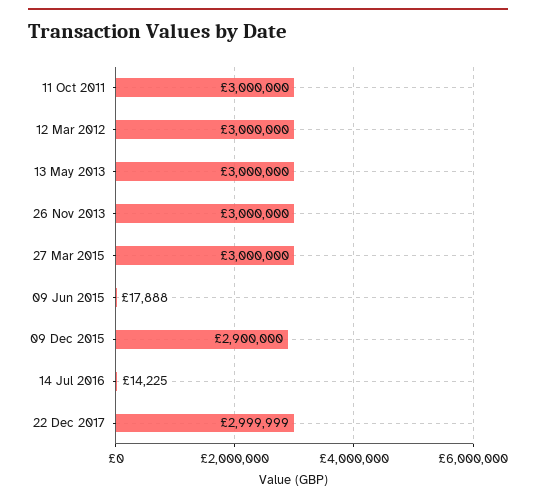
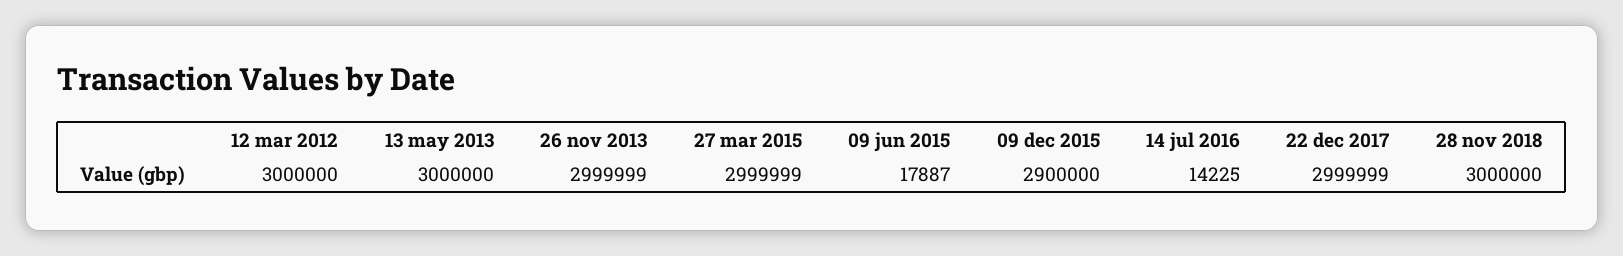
11 Oct 2011: 3000000 -> none
26 Nov 2013: 3000000 -> 2999999
27 Mar 2015: 3000000 -> 2999999
09 Jun 2015: 17888 -> 17887
28 nov 2018: none -> 3000000

